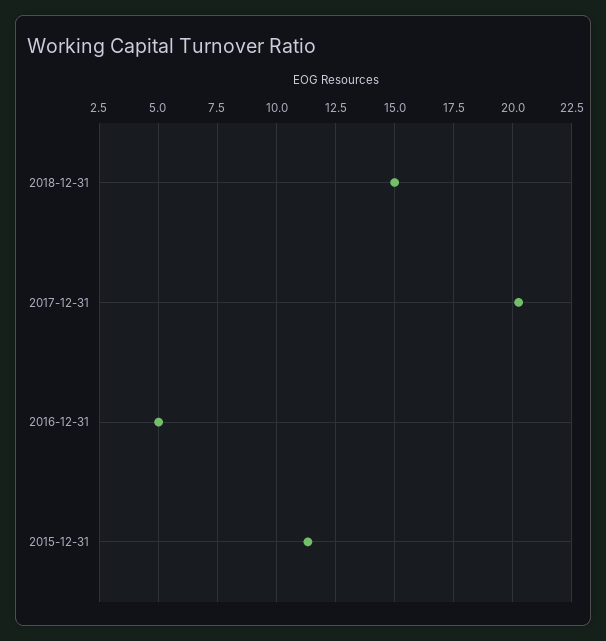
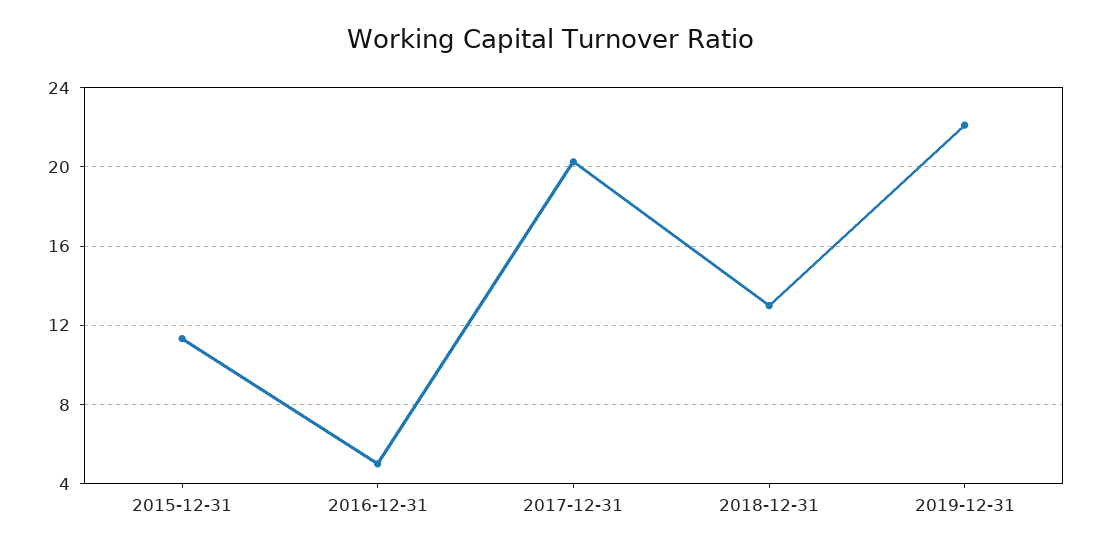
2018-12-31: 15 -> 13
2019-12-31: none -> 22

